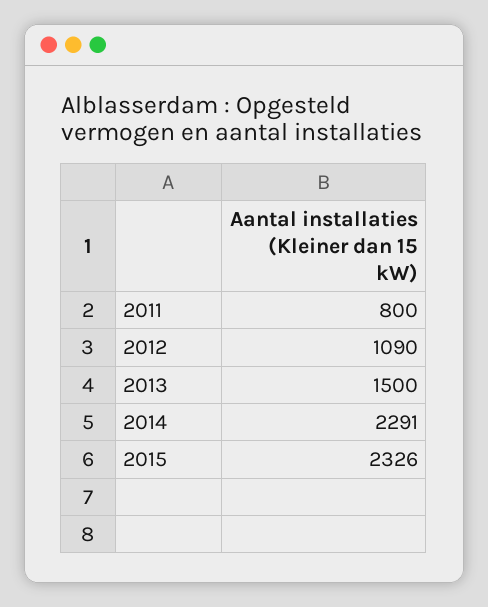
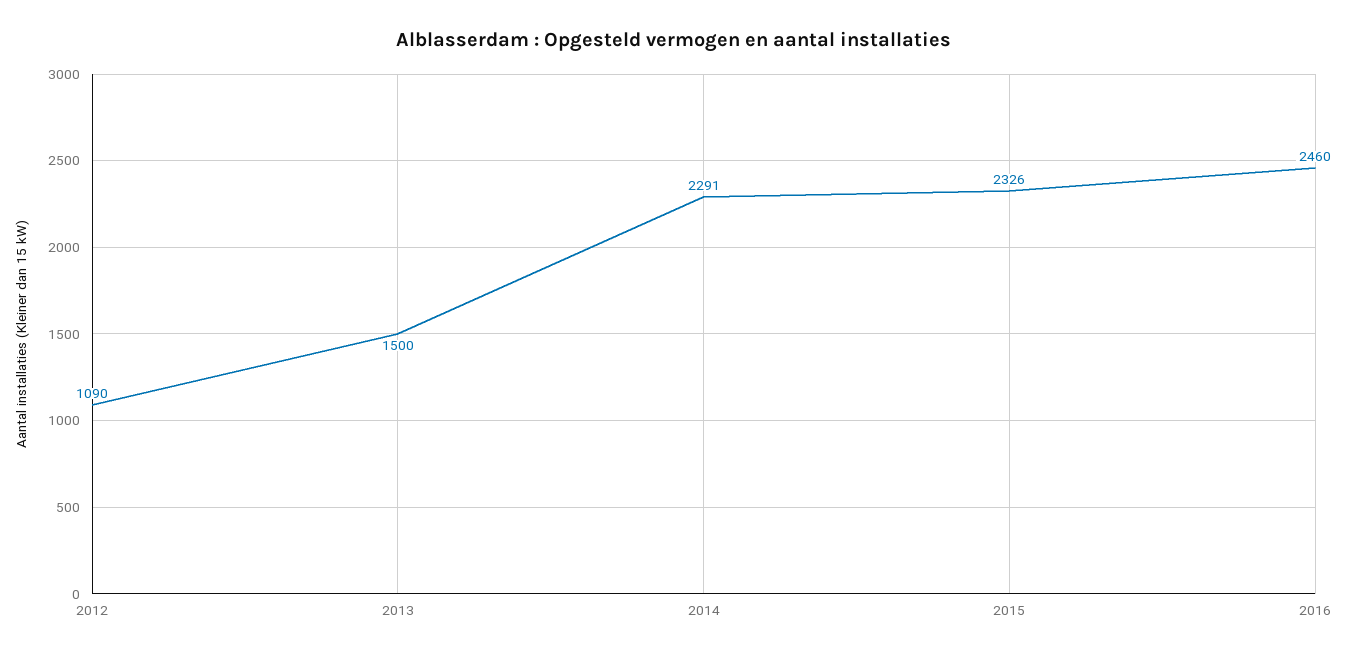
2011: 800 -> none
2016: none -> 2460

